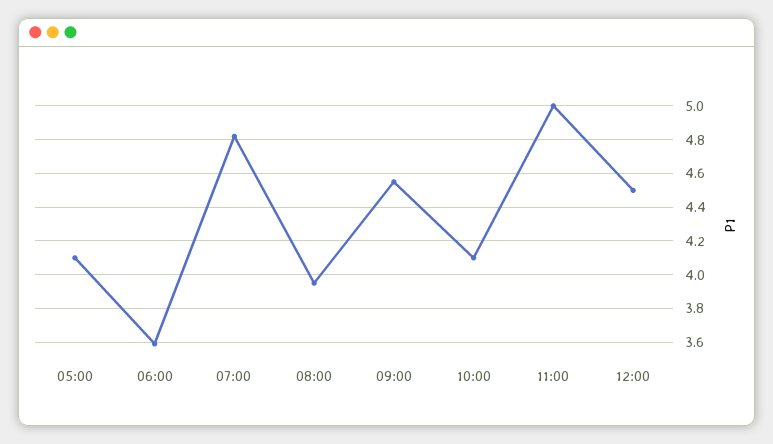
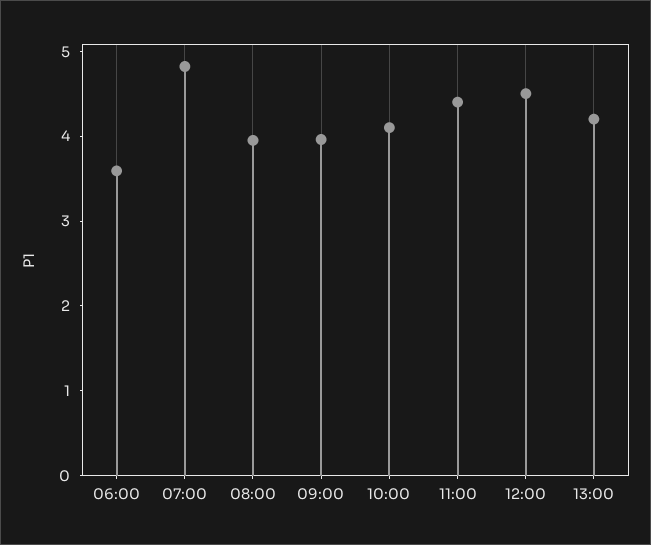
05:00: 4.1 -> none
09:00: 4.55 -> 4
11:00: 5 -> 4.4
13:00: none -> 4.2

